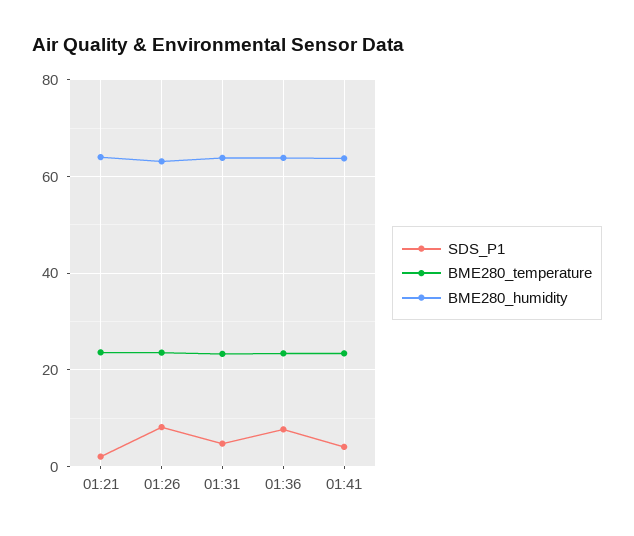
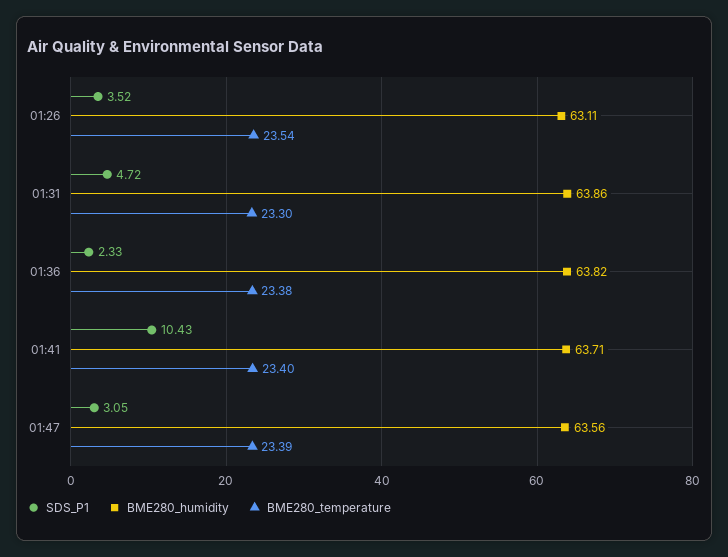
SDS_P1, 01:21: 2 -> none
BME280_temperature, 01:21: 24 -> none
BME280_humidity, 01:21: 64 -> none
SDS_P1, 01:26: 8 -> 3.52
SDS_P1, 01:36: 8 -> 2.33
SDS_P1, 01:41: 4 -> 10.43
SDS_P1, 01:47: none -> 3.05
BME280_humidity, 01:47: none -> 63.56
BME280_temperature, 01:47: none -> 23.39

